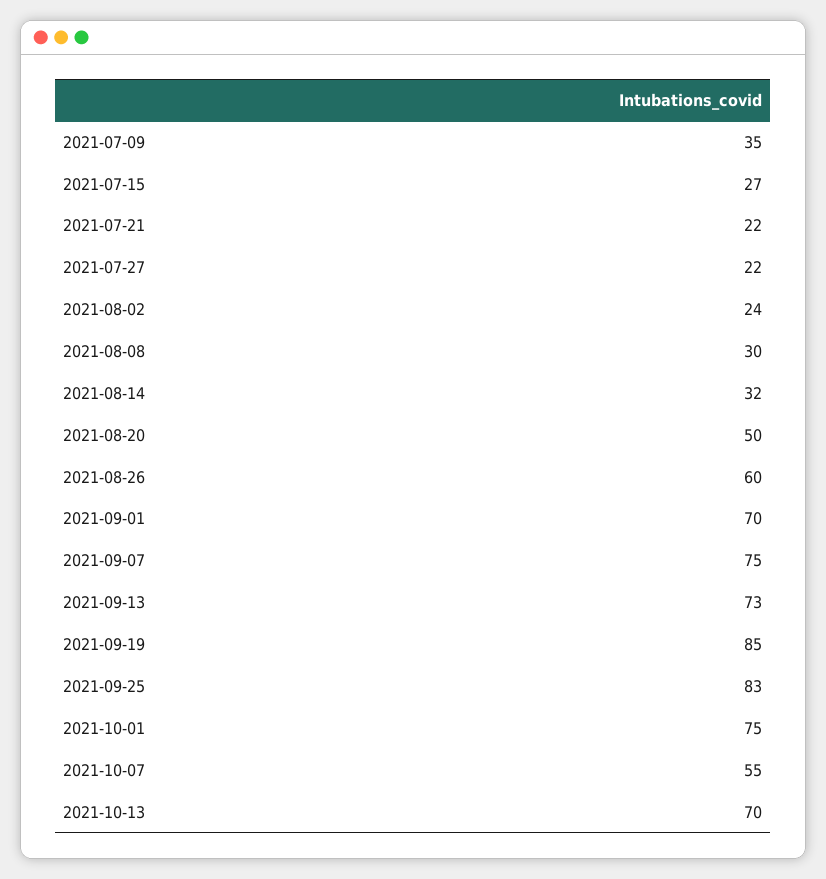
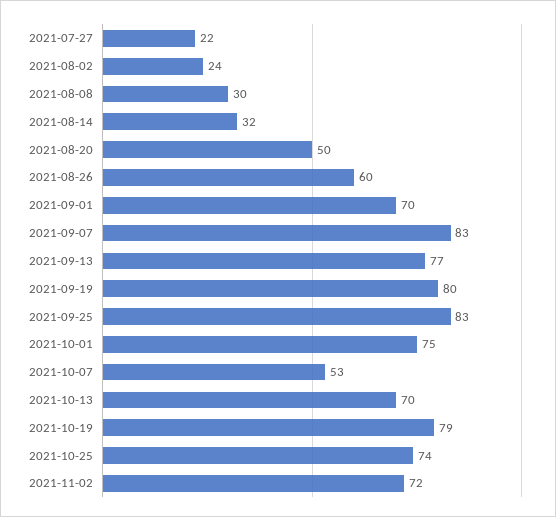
2021-07-09: 35 -> none
2021-07-15: 27 -> none
2021-07-21: 22 -> none
2021-09-07: 75 -> 83
2021-09-13: 73 -> 77
2021-09-19: 85 -> 80
2021-10-07: 55 -> 53
2021-10-19: none -> 79
2021-10-25: none -> 74
2021-11-02: none -> 72

